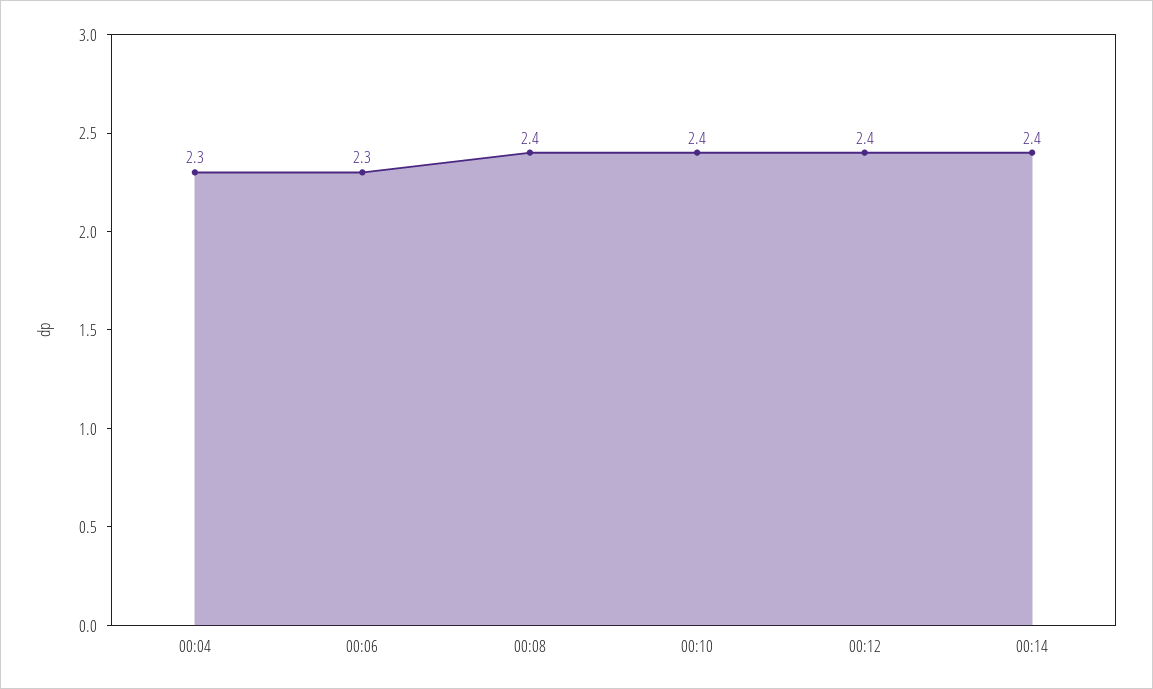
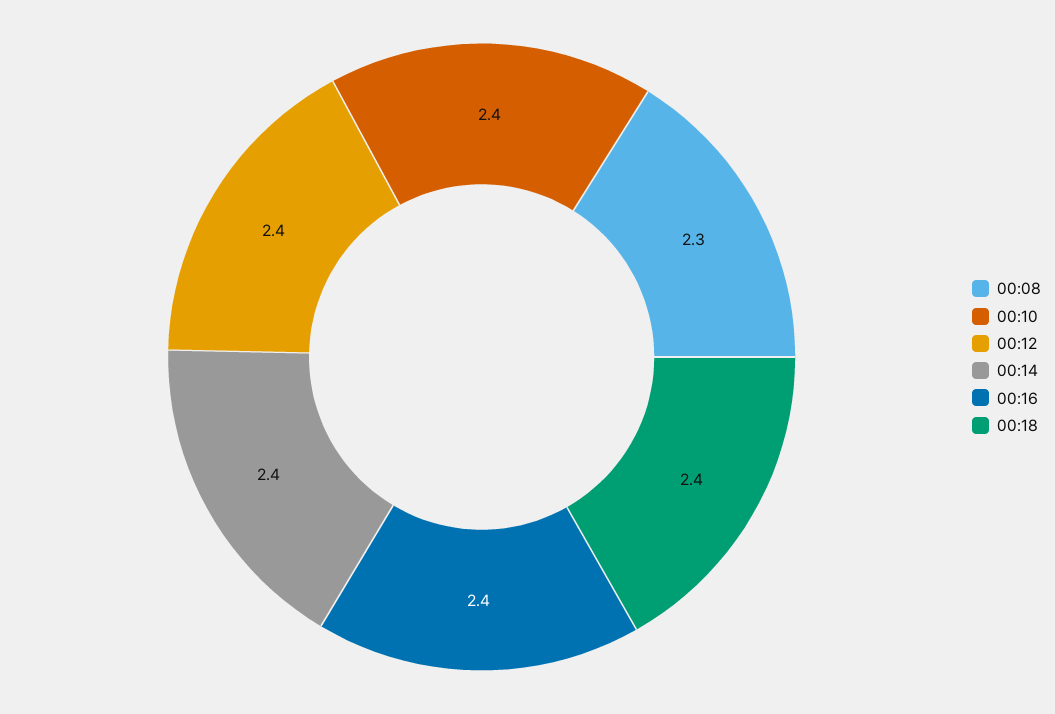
00:04: 2.3 -> none
00:06: 2.3 -> none
00:08: 2.4 -> 2.3
00:16: none -> 2.4
00:18: none -> 2.4

